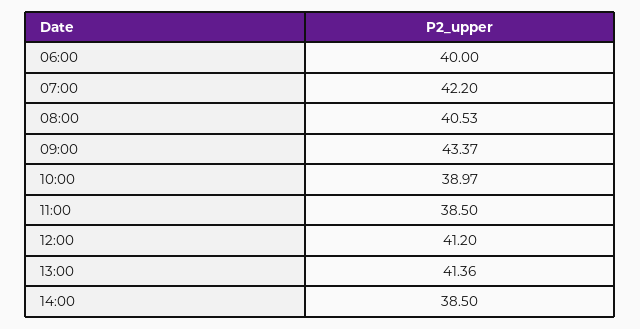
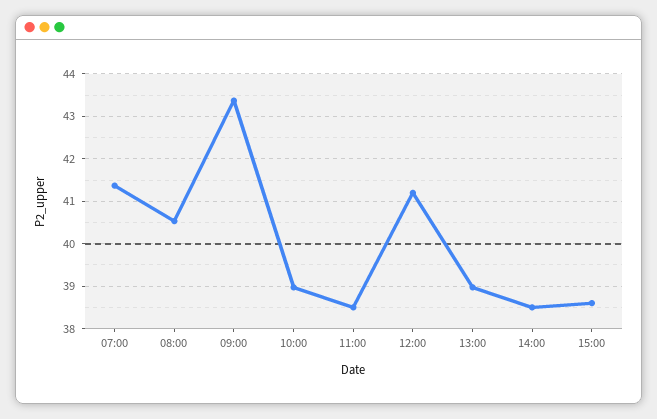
06:00: 40 -> none
07:00: 42.2 -> 41.4
13:00: 41.36 -> 39
15:00: none -> 38.6

